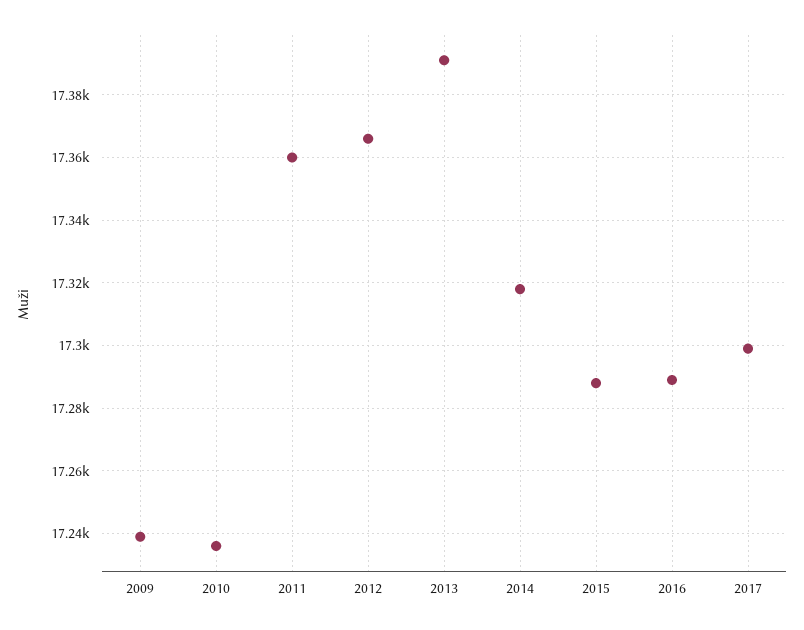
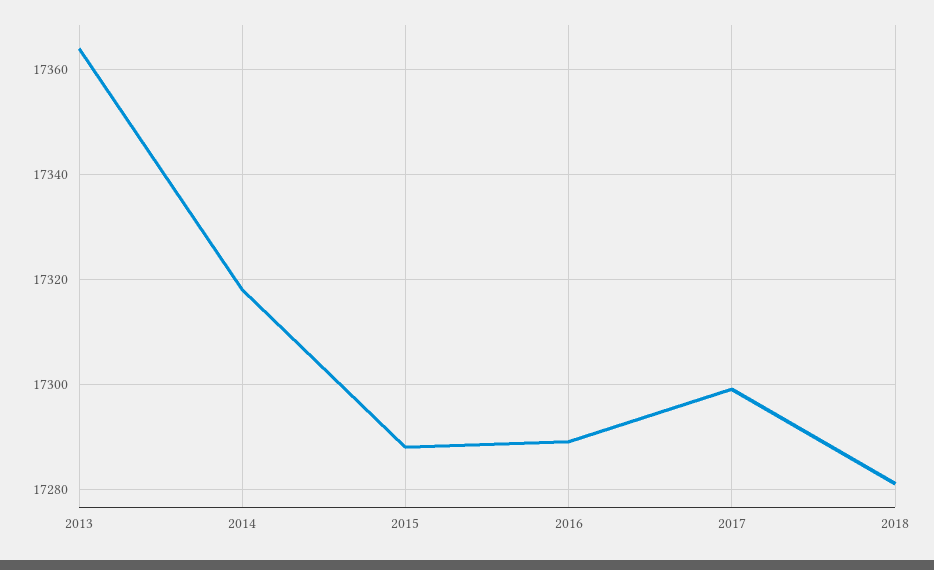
2009: 17240 -> none
2010: 17235 -> none
2011: 17360 -> none
2012: 17365 -> none
2013: 17390 -> 17365
2018: none -> 17280

